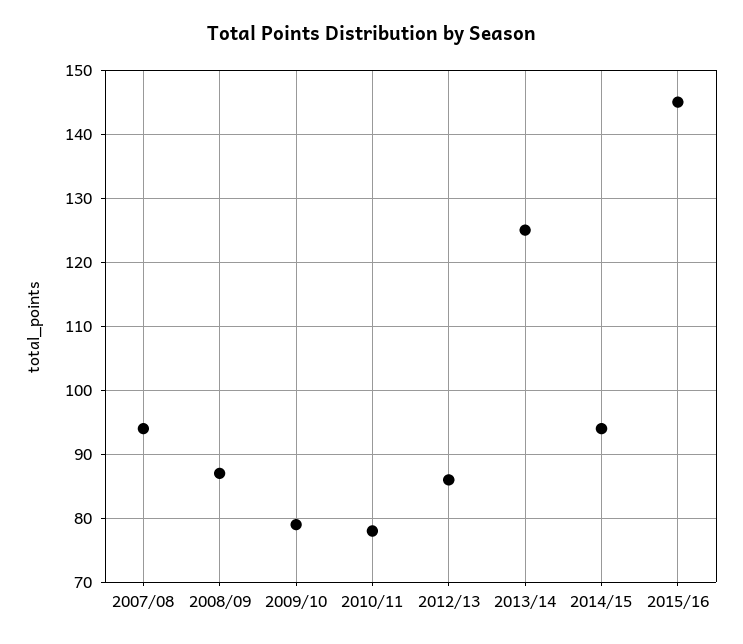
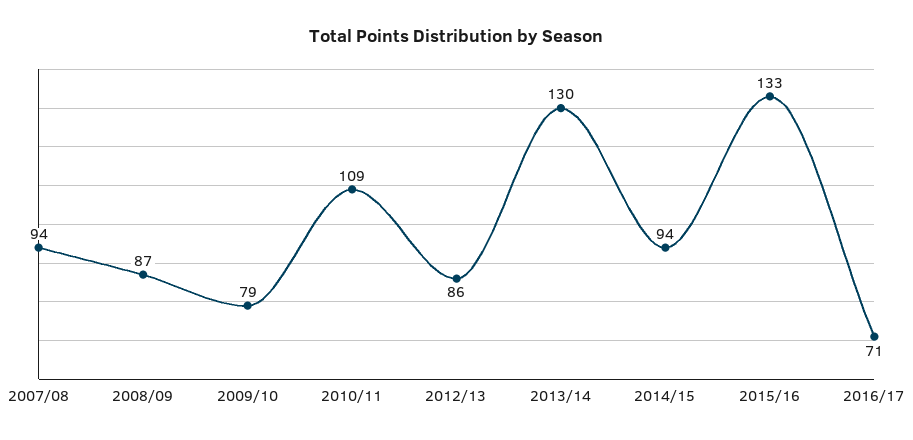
2010/11: 78 -> 109
2013/14: 125 -> 130
2015/16: 145 -> 133
2016/17: none -> 71

